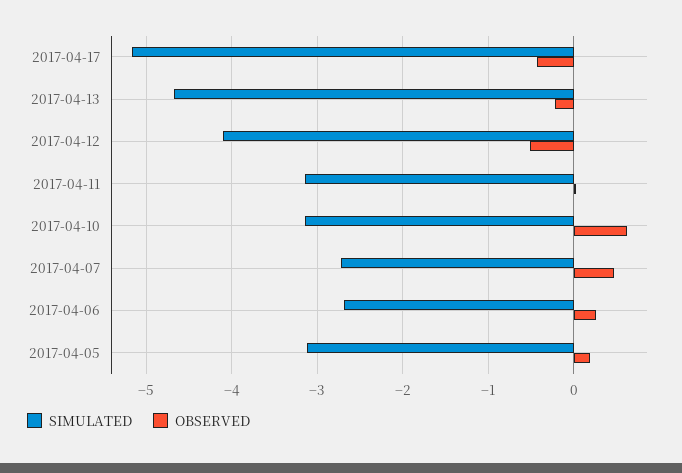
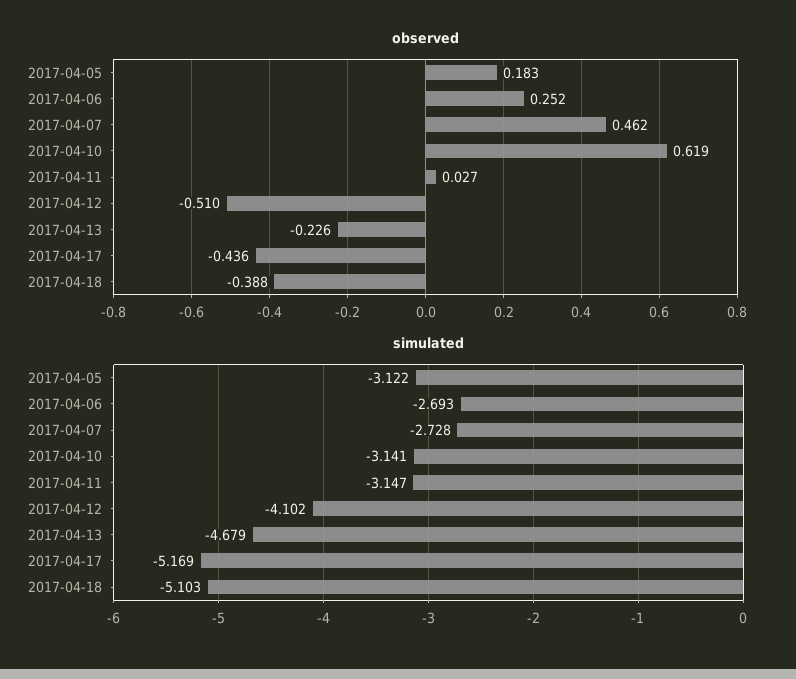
OBSERVED, 2017-04-18: none -> -0.388
SIMULATED, 2017-04-18: none -> -5.103

